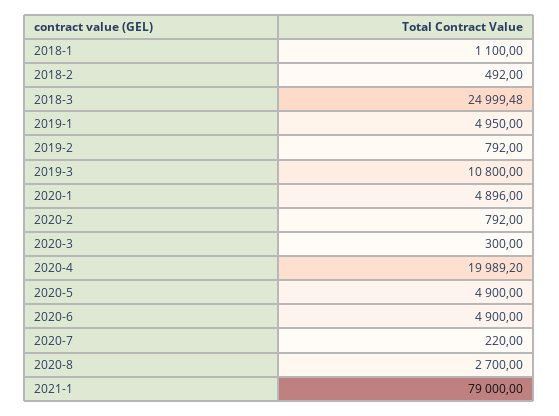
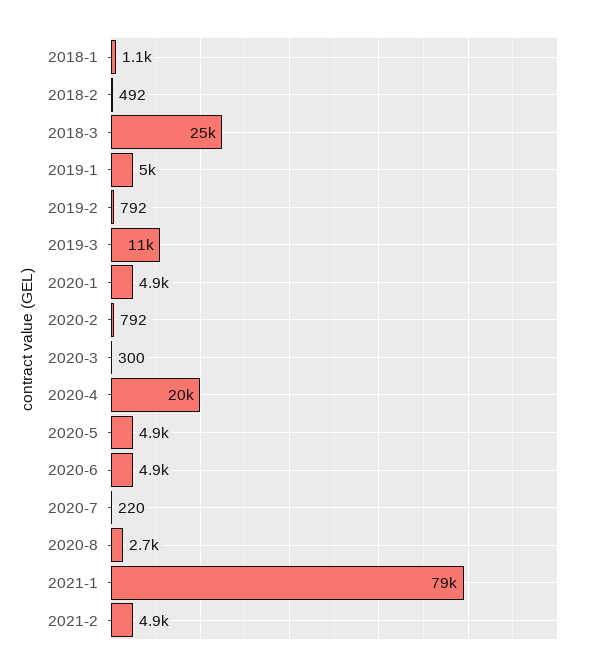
2021-2: none -> 4900

